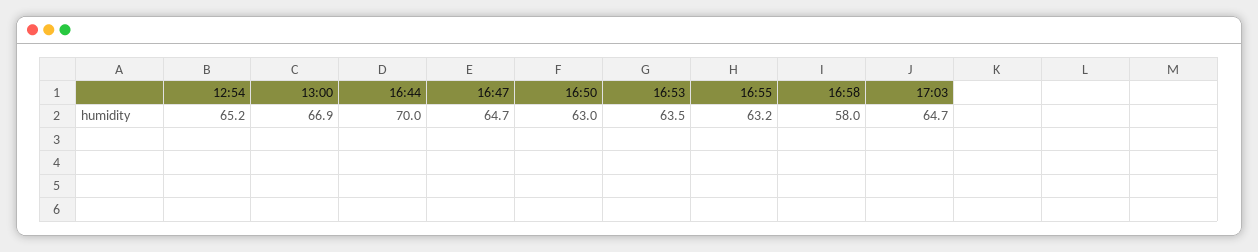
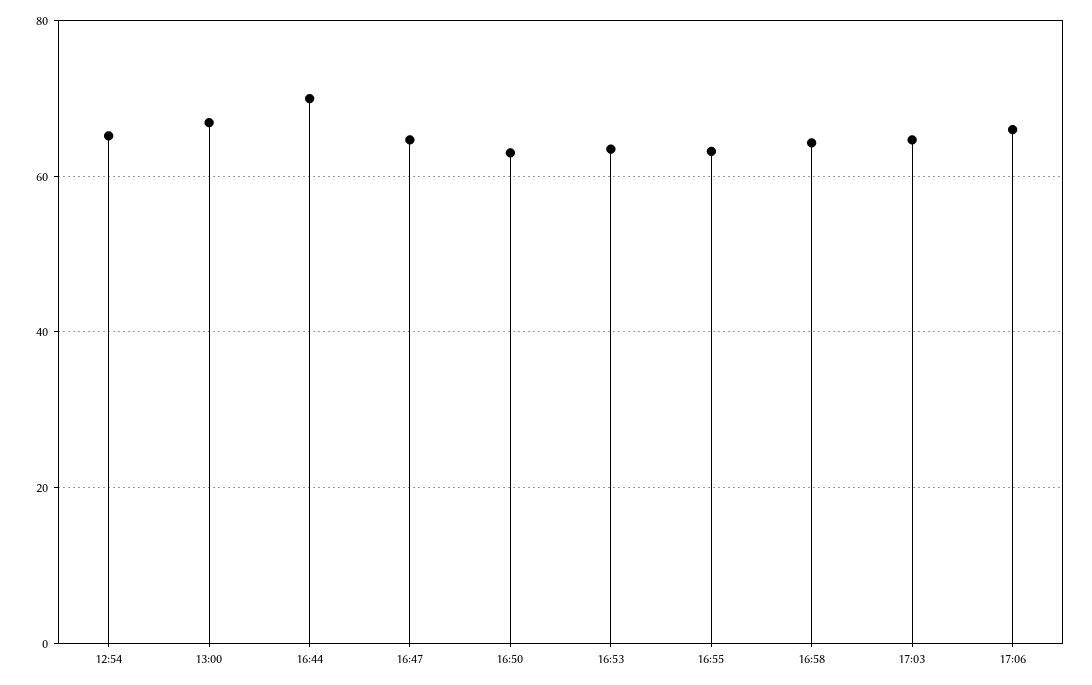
16:58: 58 -> 64
17:06: none -> 66

